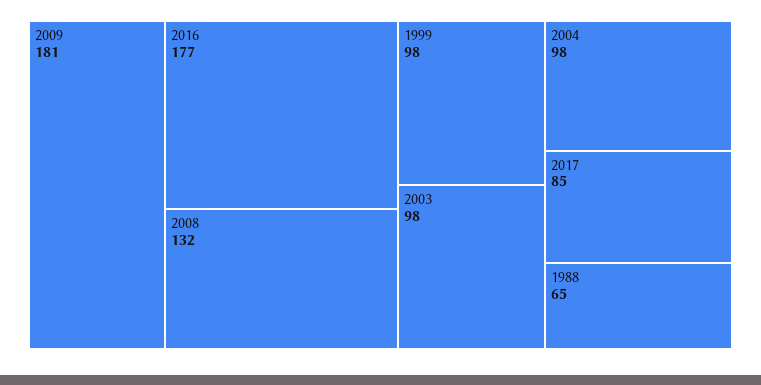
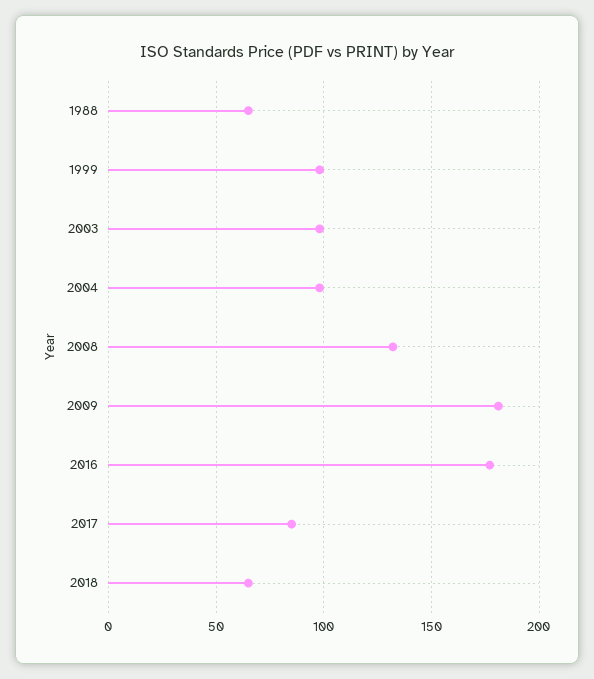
2018: none -> 65

